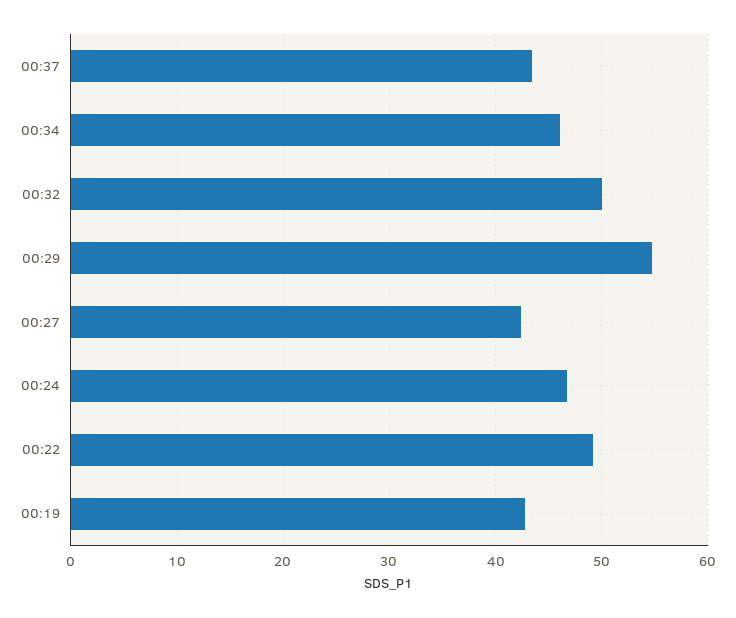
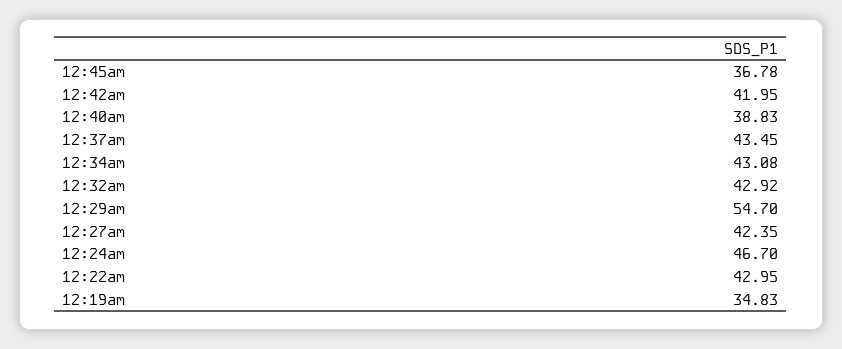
00:34: 46 -> 43.08
00:32: 50 -> 42.92
00:22: 49 -> 42.95
00:19: 43 -> 34.83
12:45am: none -> 36.78
12:42am: none -> 41.95
12:40am: none -> 38.83

